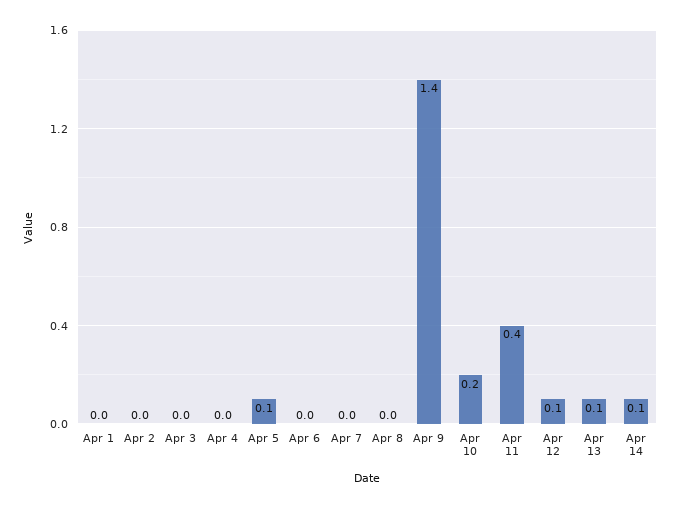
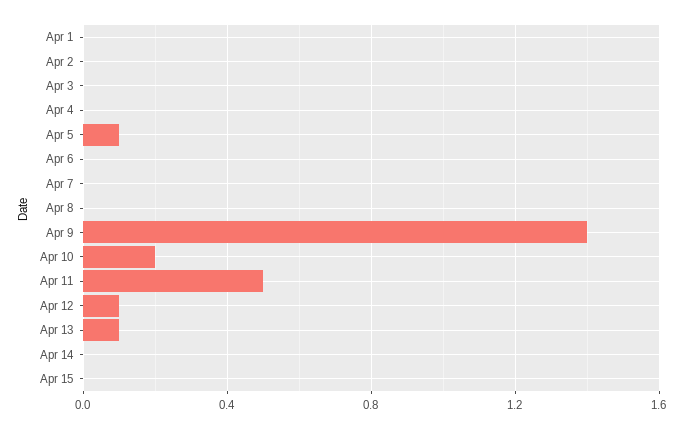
Apr 11: 0.4 -> 0.5
Apr 14: 0.1 -> 0
Apr 15: none -> 0

